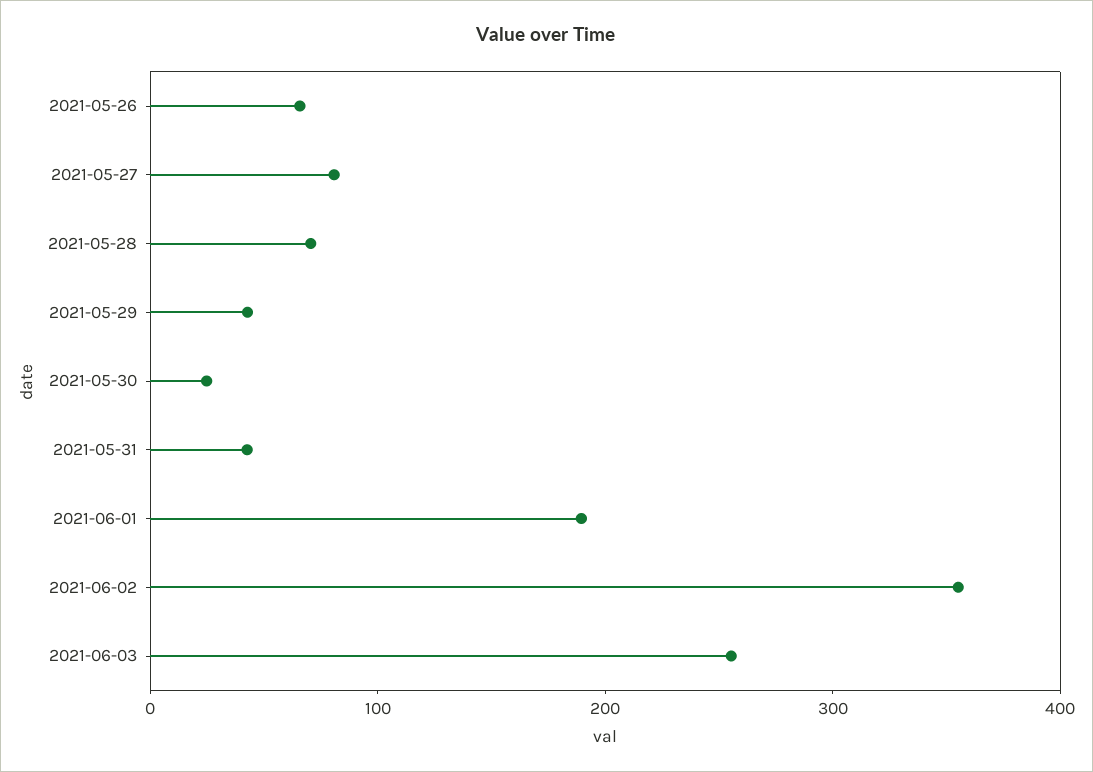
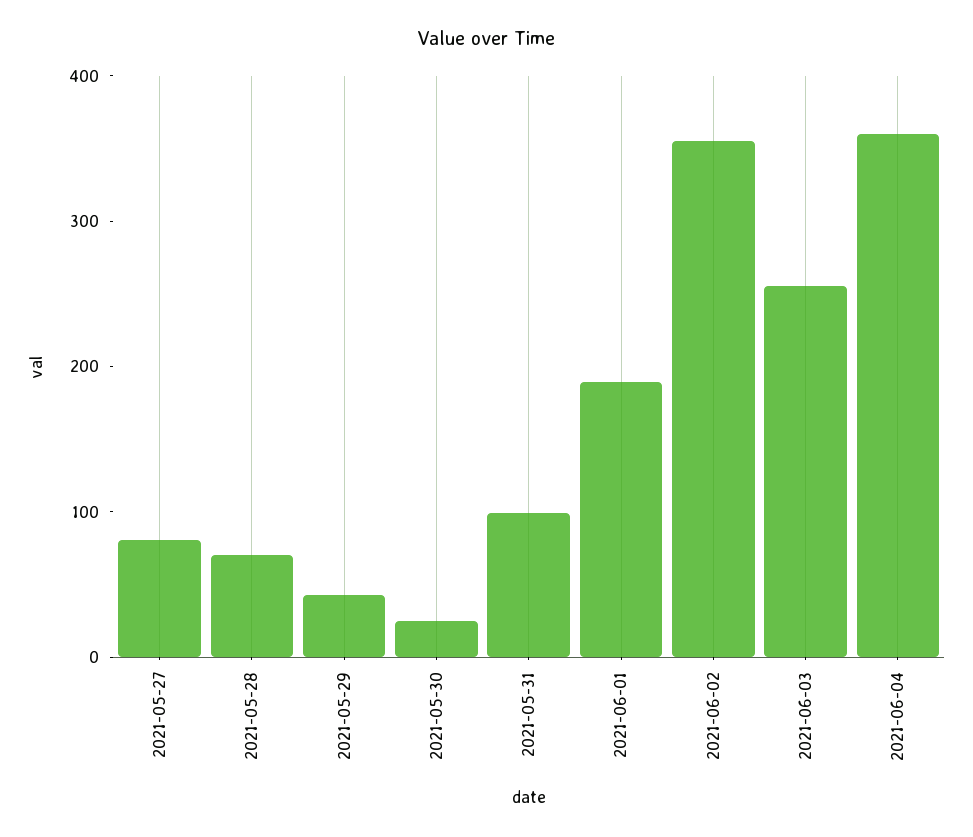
2021-05-26: 60 -> none
2021-05-31: 40 -> 100
2021-06-04: none -> 360

